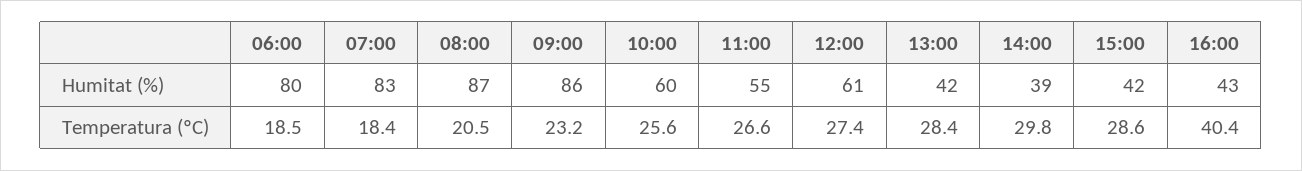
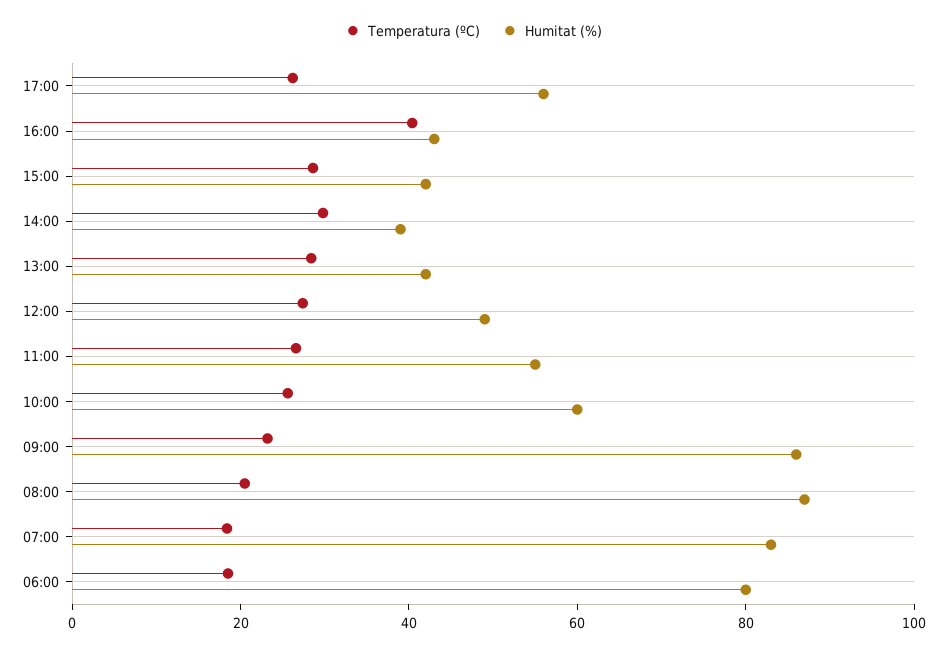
Humitat (%), 12:00: 61 -> 50
Temperatura (ºC), 17:00: none -> 25
Humitat (%), 17:00: none -> 55

